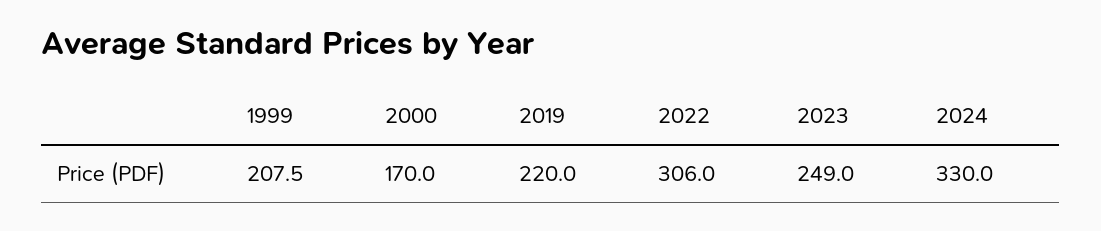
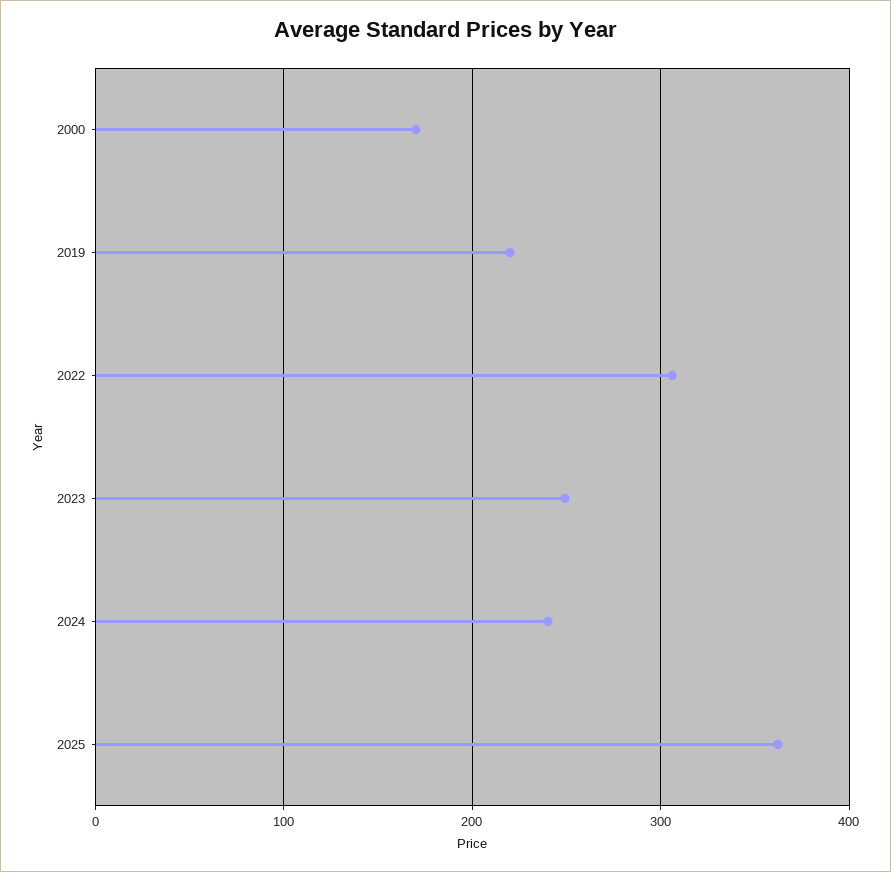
1999: 207.5 -> none
2024: 330 -> 240
2025: none -> 360

